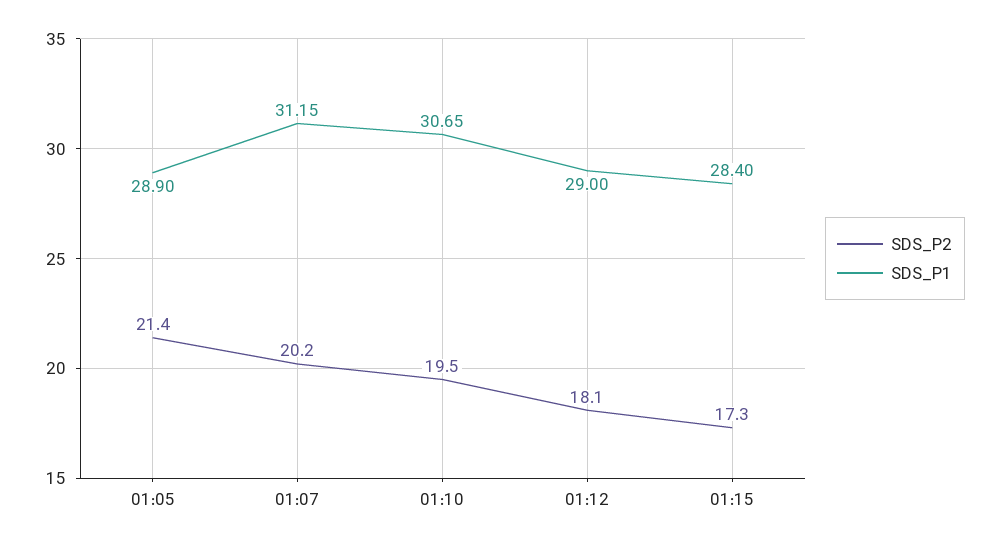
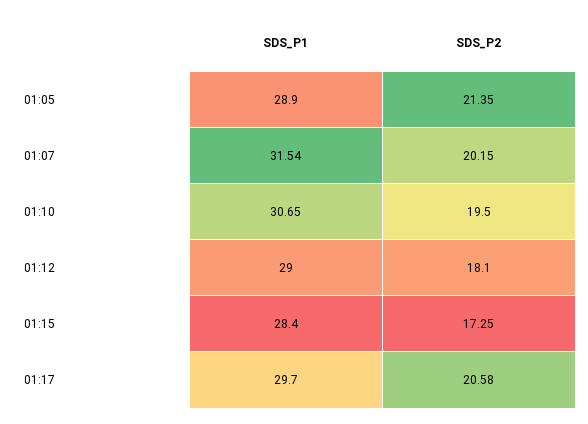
SDS_P1, 01:07: 31.15 -> 31.54
SDS_P1, 01:17: none -> 29.7
SDS_P2, 01:17: none -> 20.58

